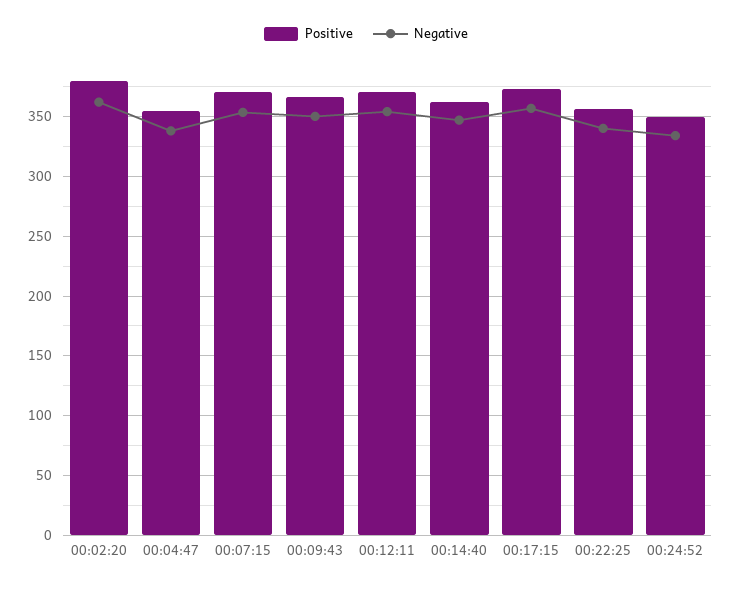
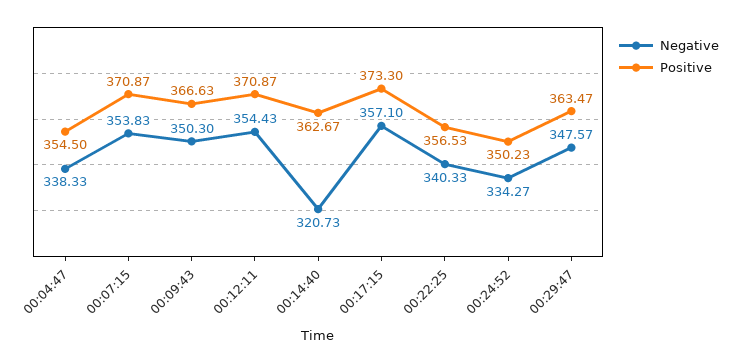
Positive, 00:02:20: 380 -> none
Negative, 00:02:20: 360 -> none
Negative, 00:14:40: 350 -> 320.73
Negative, 00:29:47: none -> 347.57
Positive, 00:29:47: none -> 363.47

